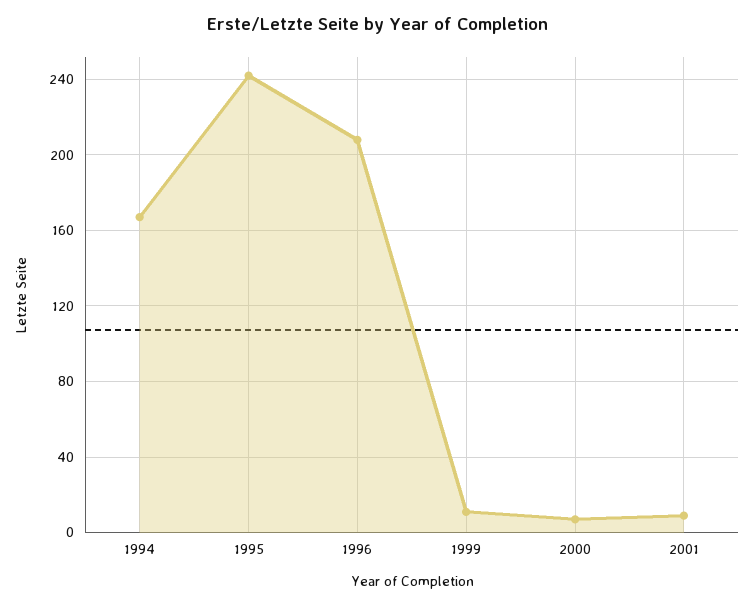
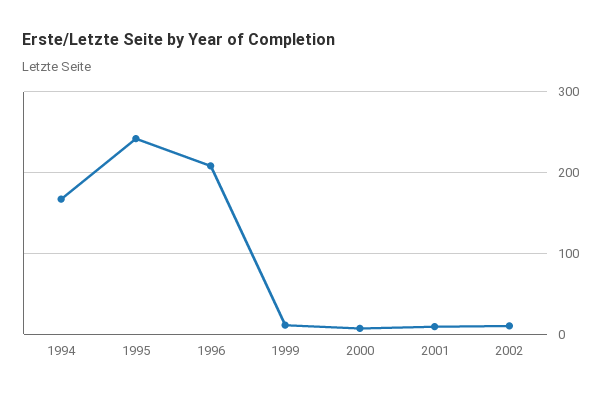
2002: none -> 10

